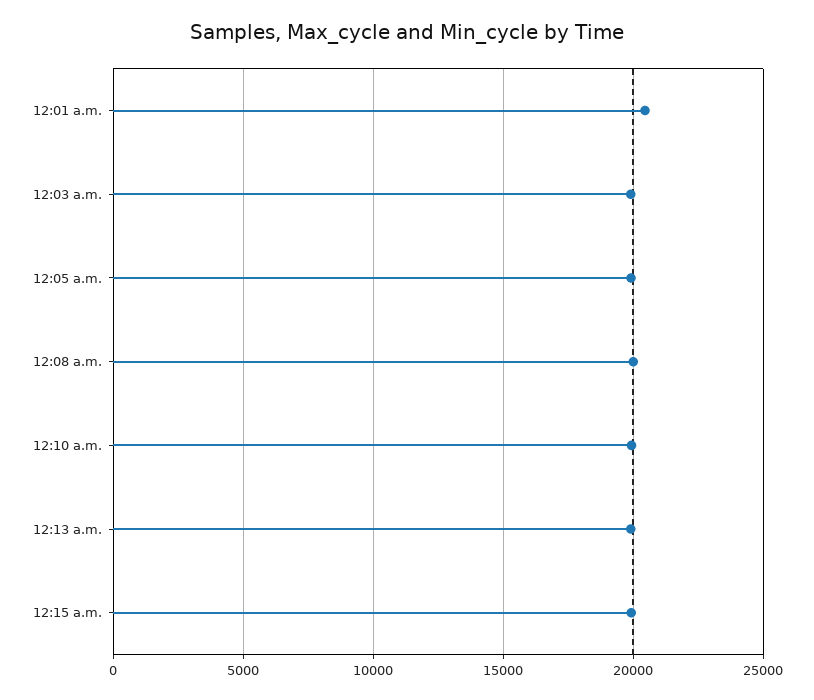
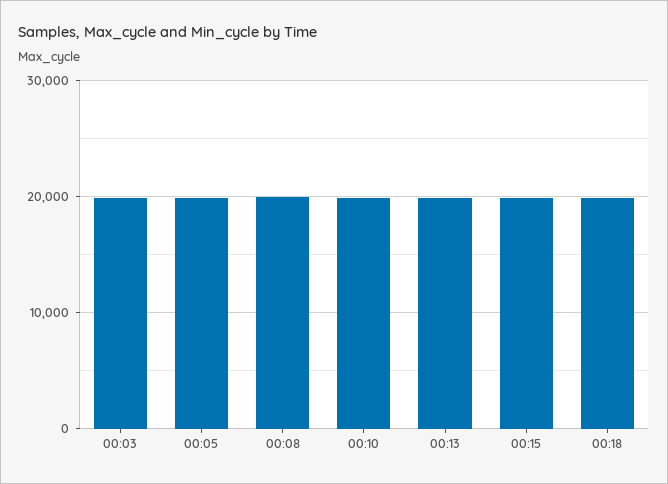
12:01 a.m.: 20500 -> none
00:18: none -> 20000

